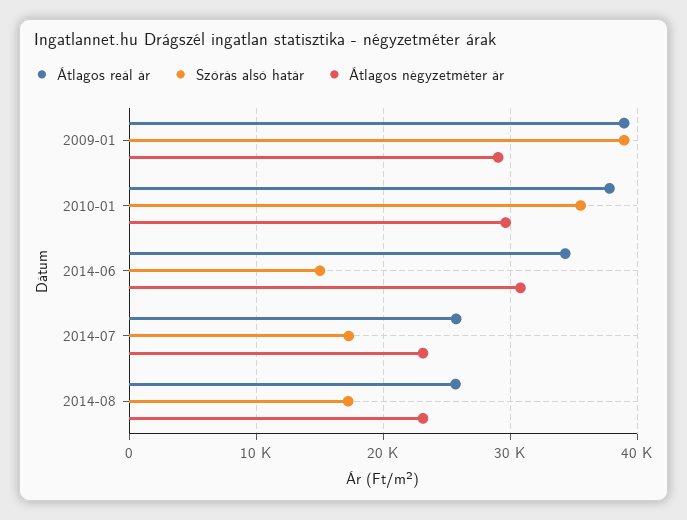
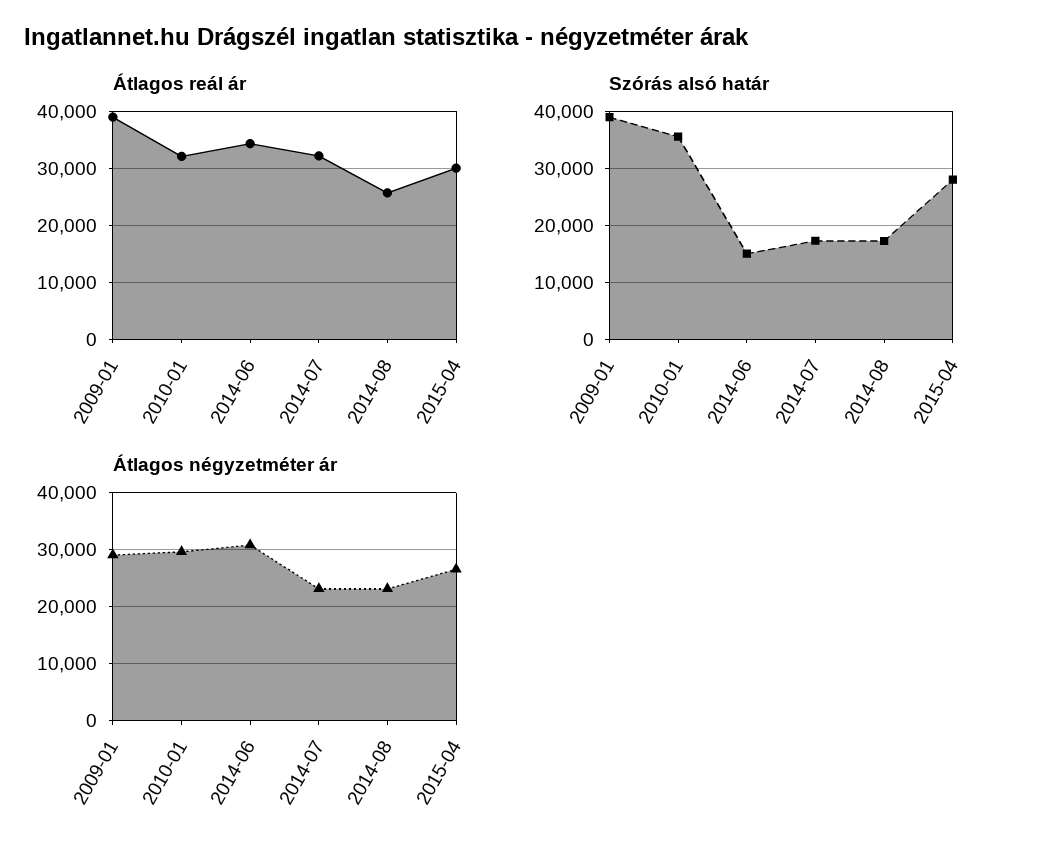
Átlagos reál ár, 2010-01: 38000 -> 32000
Átlagos reál ár, 2014-07: 26000 -> 32000
Átlagos reál ár, 2015-04: none -> 30000
Szórás alsó határ, 2015-04: none -> 28000
Átlagos négyzetméter ár, 2015-04: none -> 26000

